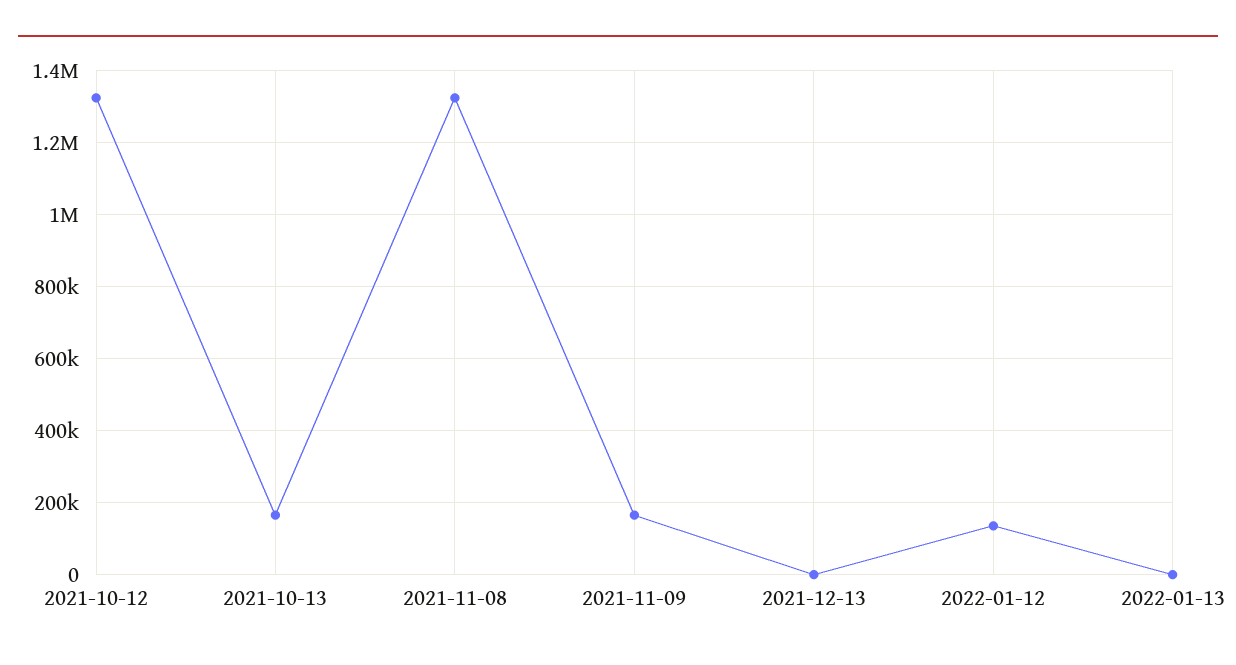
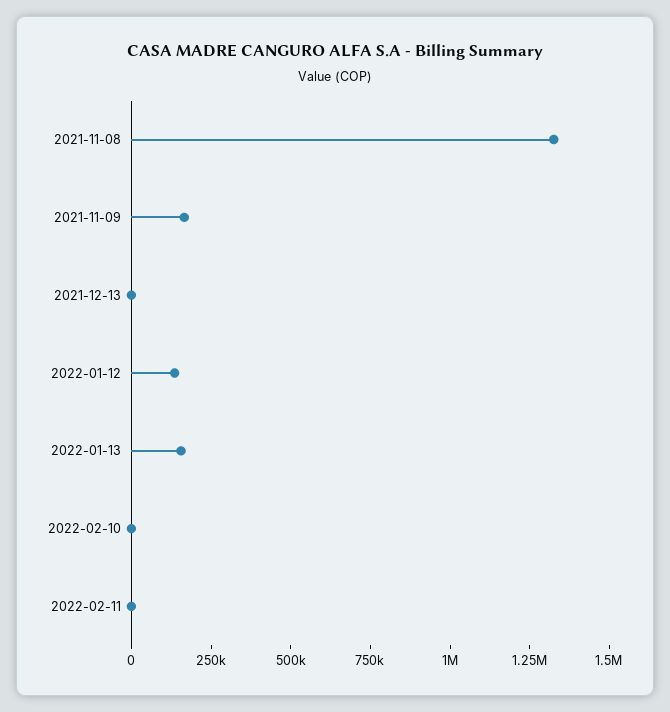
2021-10-12: 1320000 -> none
2021-10-13: 160000 -> none
2022-01-13: 0 -> 150000
2022-02-10: none -> 0
2022-02-11: none -> 0

